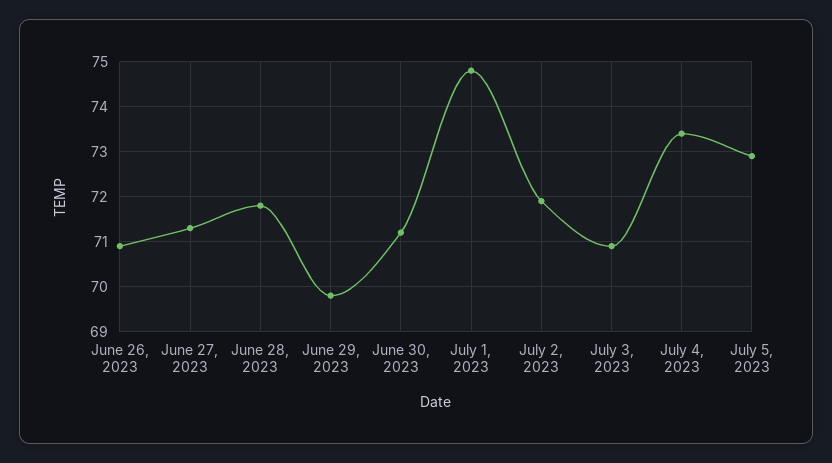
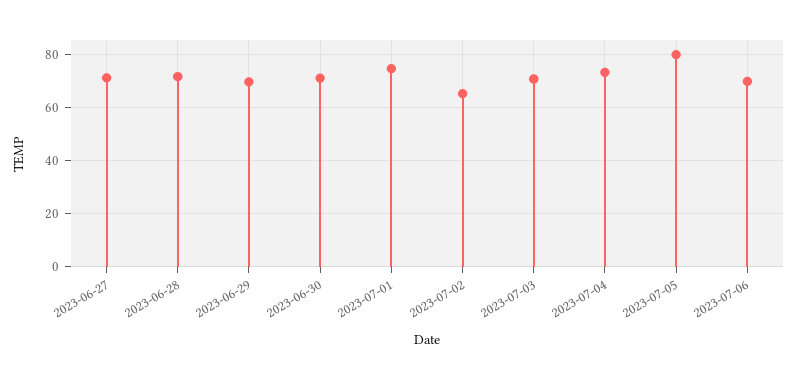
June 26, 2023: 71 -> none
July 2, 2023: 72 -> 65
July 5, 2023: 73 -> 80
2023-07-06: none -> 70

